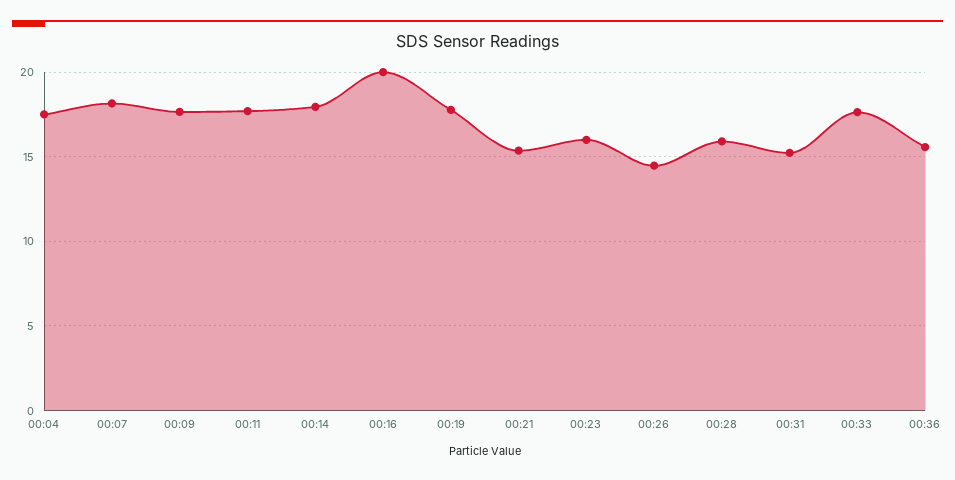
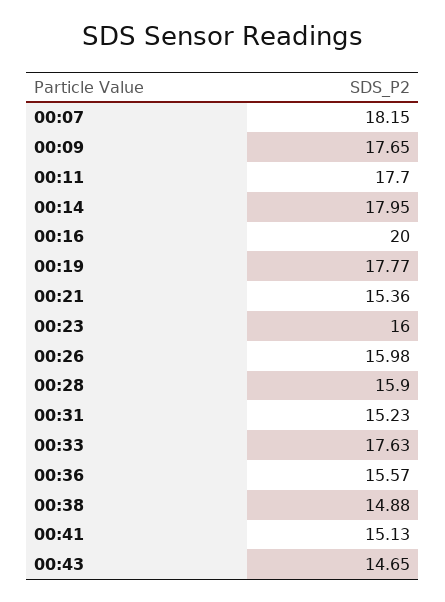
00:04: 17.5 -> none
00:26: 14.5 -> 15.98
00:38: none -> 14.88
00:41: none -> 15.13
00:43: none -> 14.65

